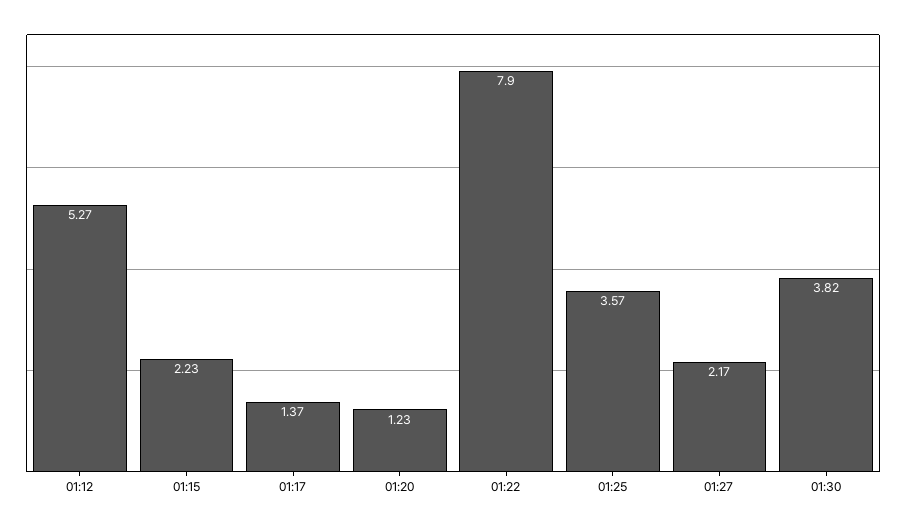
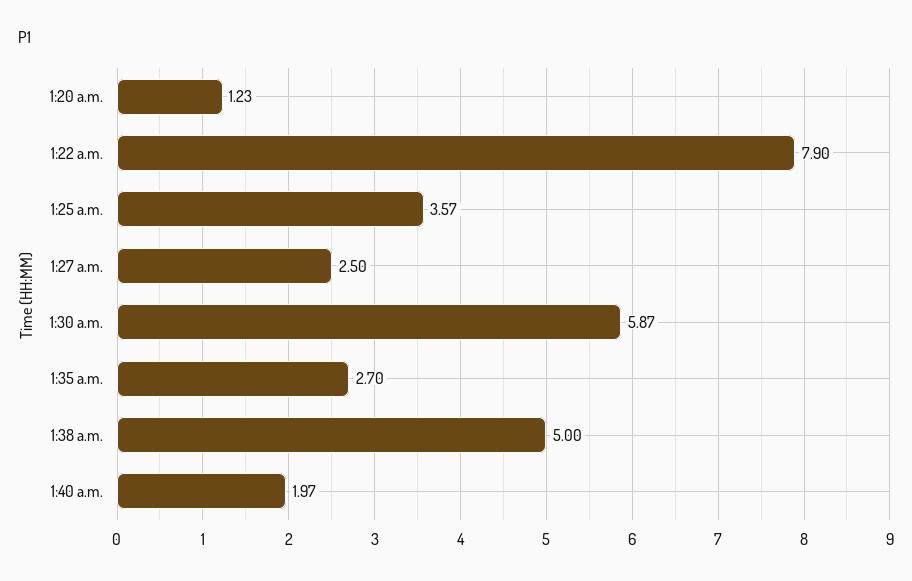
01:12: 5.27 -> none
01:15: 2.23 -> none
01:17: 1.37 -> none
01:27: 2.17 -> 2.5
01:30: 3.82 -> 5.87
1:35 a.m.: none -> 2.7
1:38 a.m.: none -> 5
1:40 a.m.: none -> 1.97

